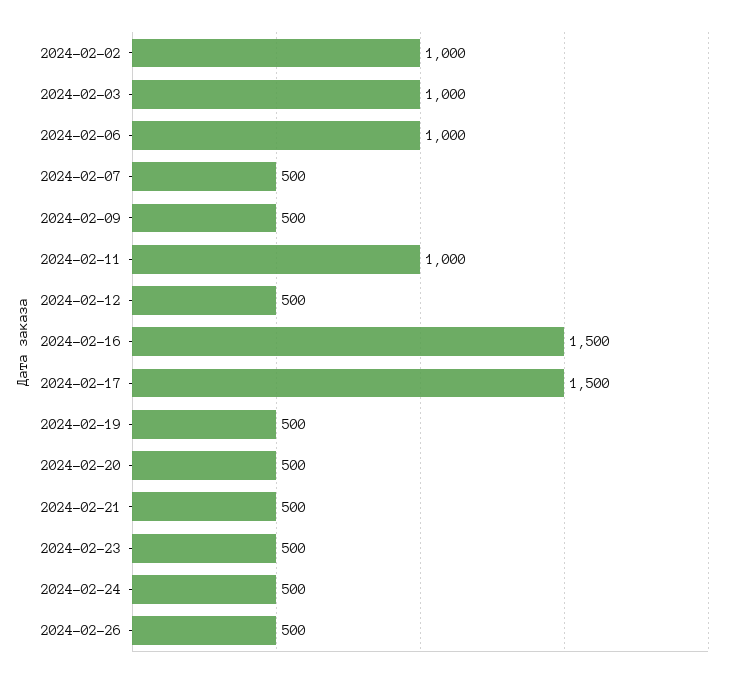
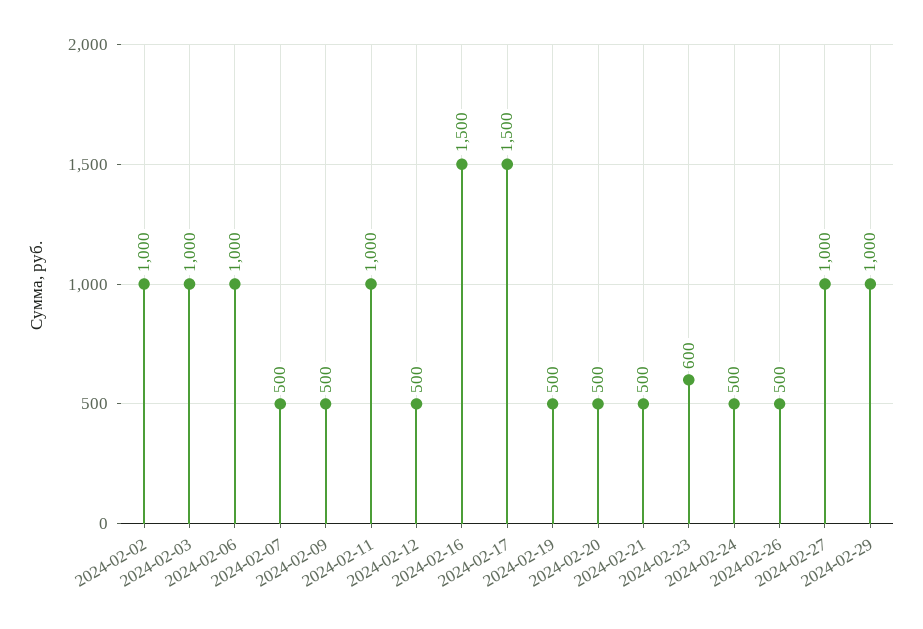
2024-02-23: 500 -> 600
2024-02-27: none -> 1000
2024-02-29: none -> 1000

